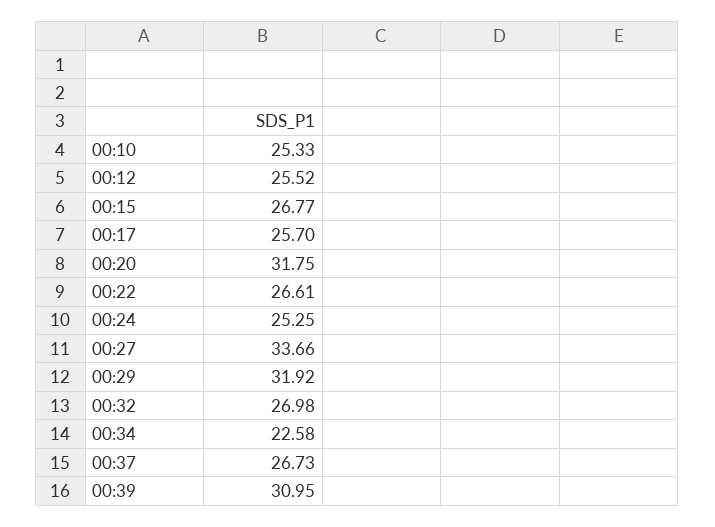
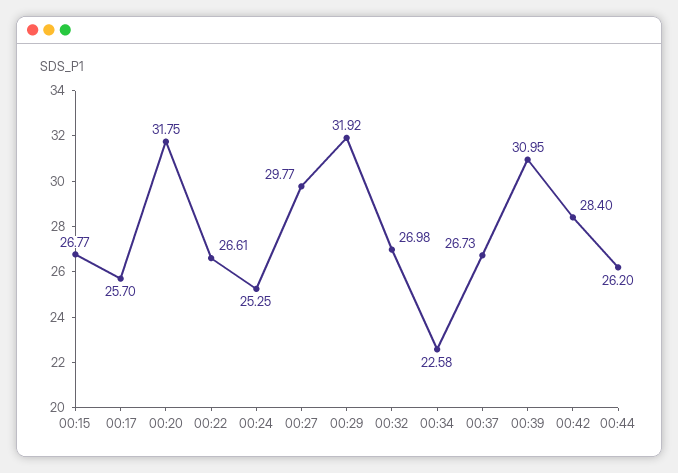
00:10: 25.33 -> none
00:12: 25.52 -> none
00:27: 33.66 -> 29.77
00:42: none -> 28.4
00:44: none -> 26.2

